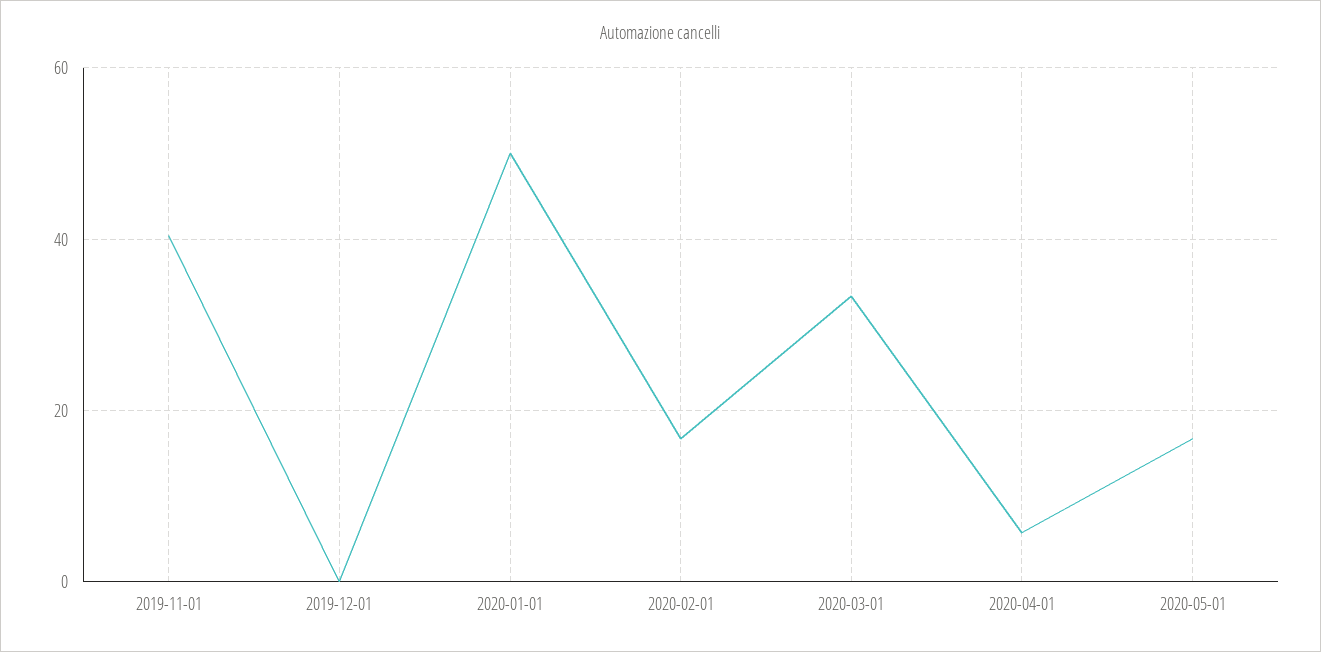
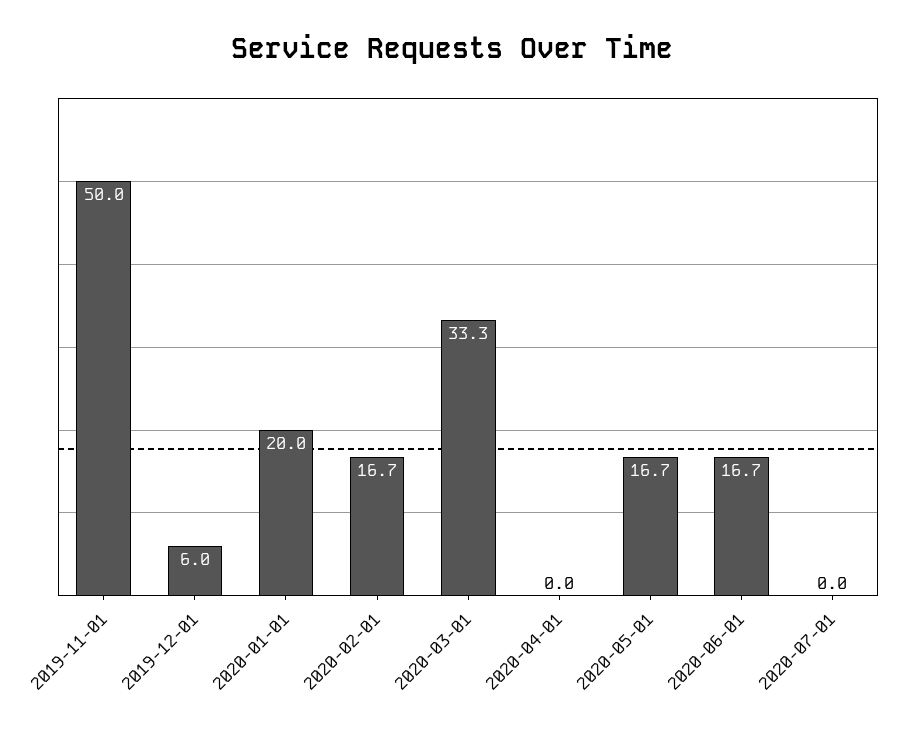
2019-11-01: 40 -> 50
2019-12-01: 0 -> 6
2020-01-01: 50 -> 20
2020-04-01: 6 -> 0
2020-06-01: none -> 16.7
2020-07-01: none -> 0

